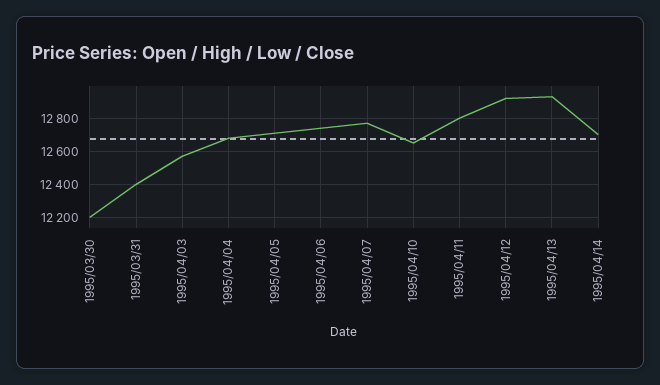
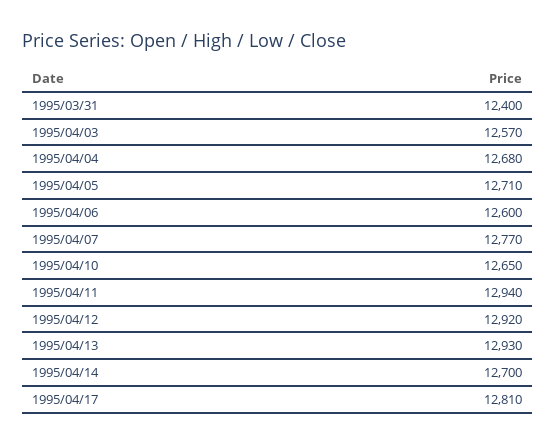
1995/03/30: 12200 -> none
1995/04/06: 12750 -> 12600
1995/04/11: 12800 -> 12940
1995/04/17: none -> 12810

